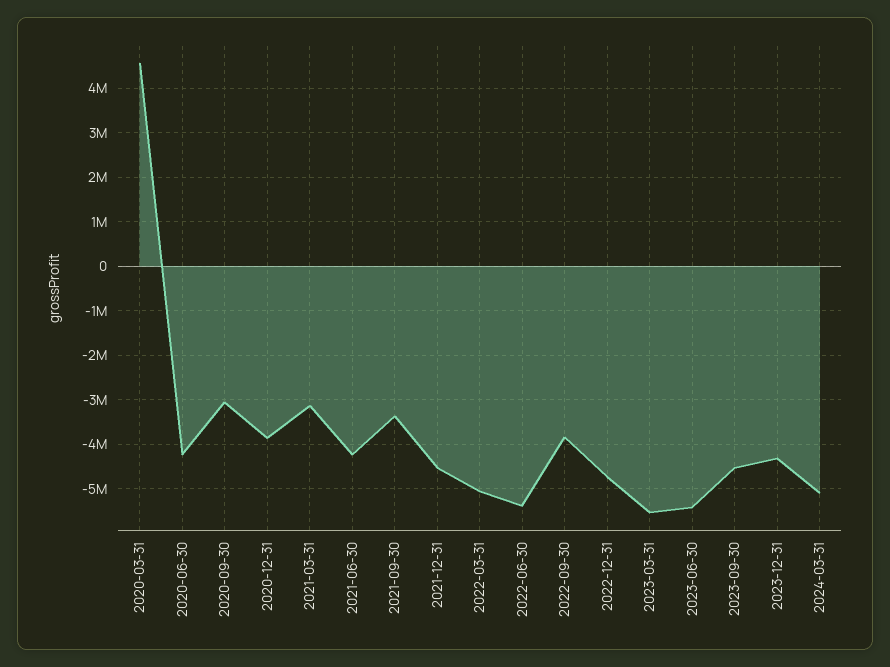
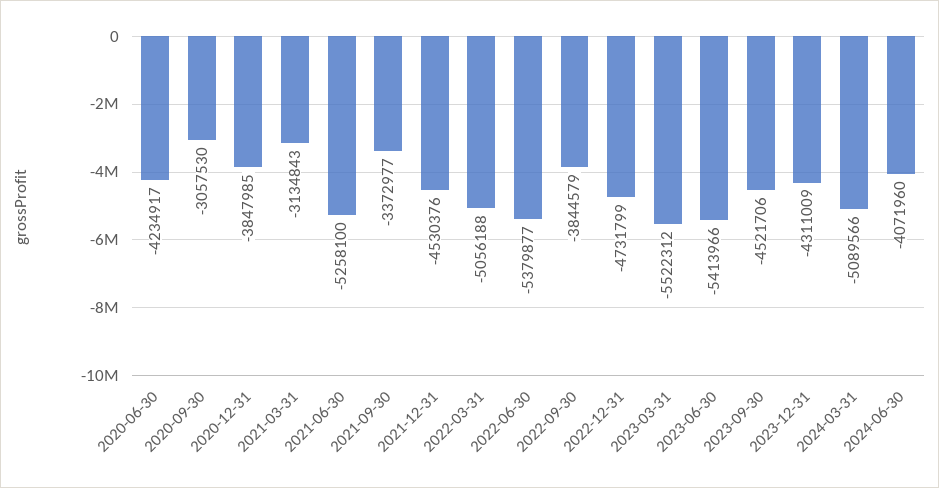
2020-03-31: 4600000 -> none
2021-06-30: -4200000 -> -5258100
2024-06-30: none -> -4071960

